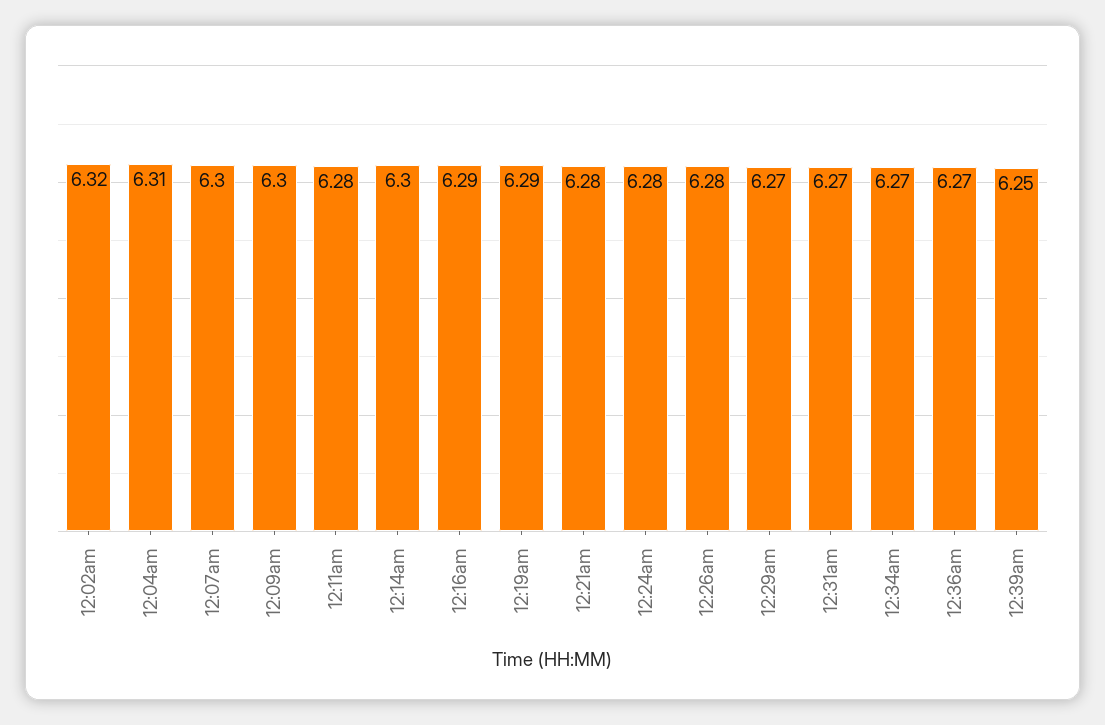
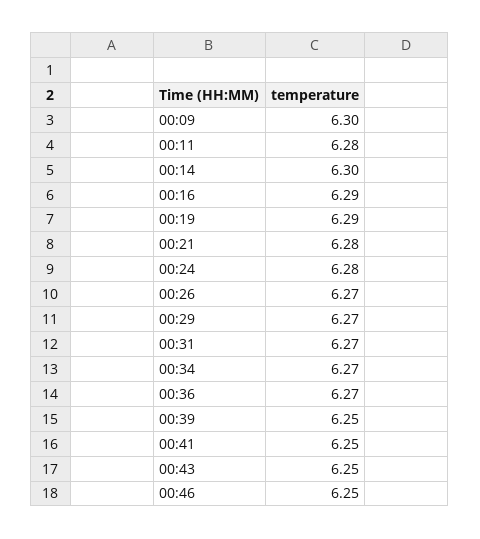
12:02am: 6.32 -> none
12:04am: 6.31 -> none
12:07am: 6.3 -> none
12:26am: 6.28 -> 6.27
00:41: none -> 6.25
00:43: none -> 6.25
00:46: none -> 6.25

